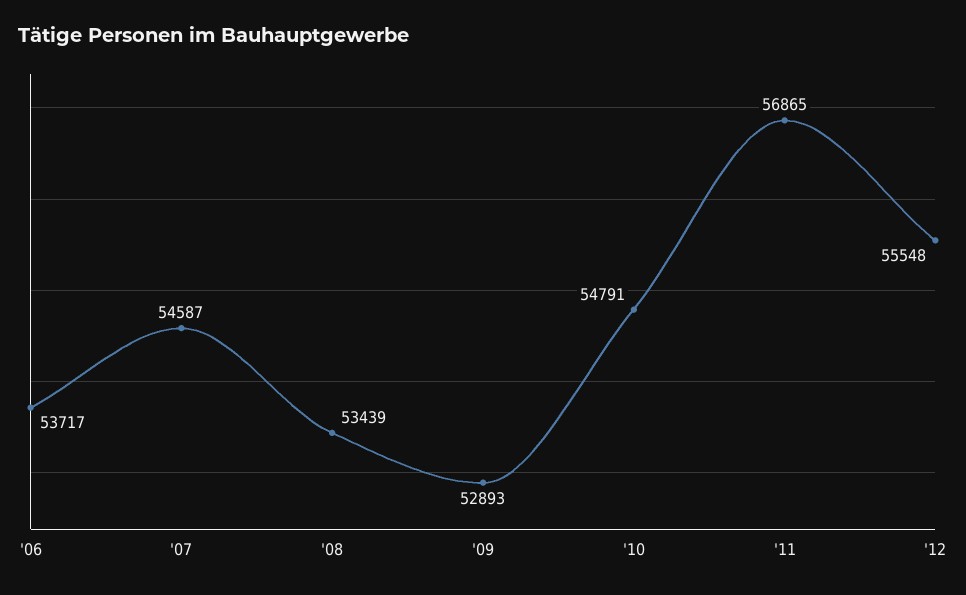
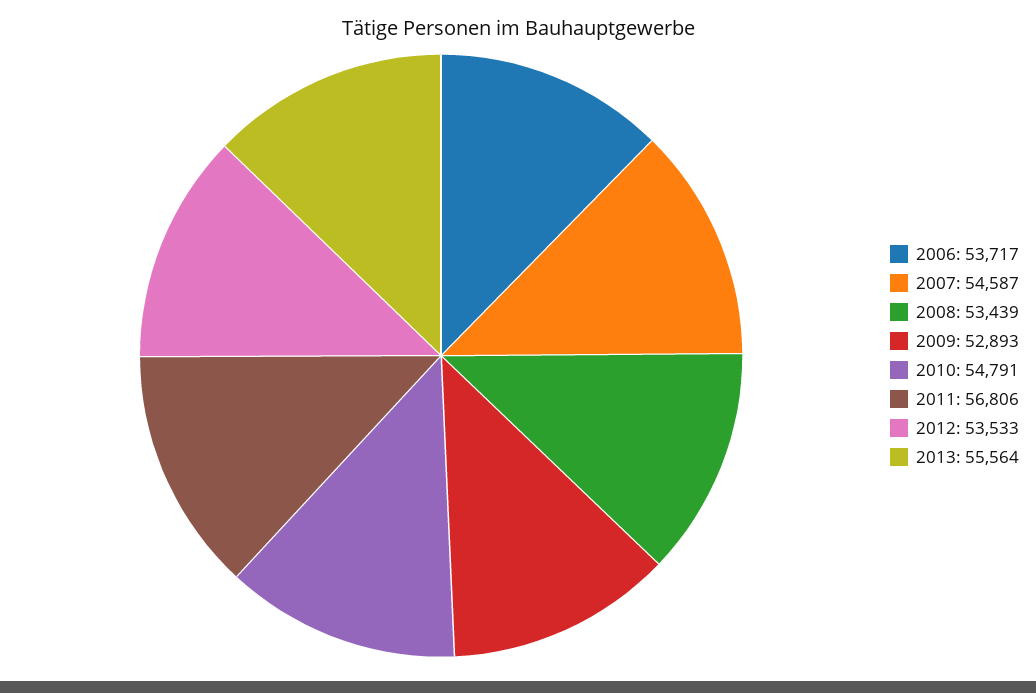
'11: 56865 -> 56806
'12: 55548 -> 53533
2013: none -> 55564

